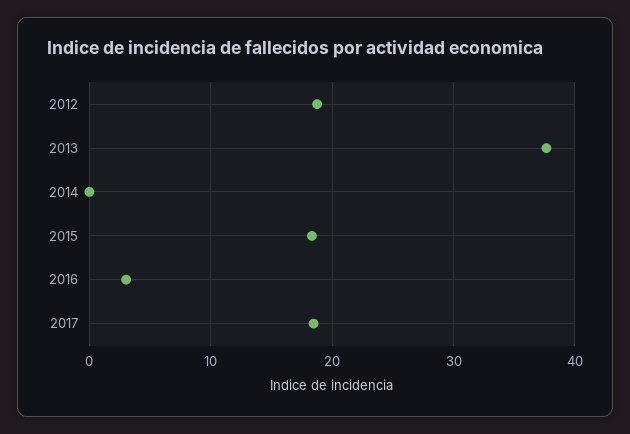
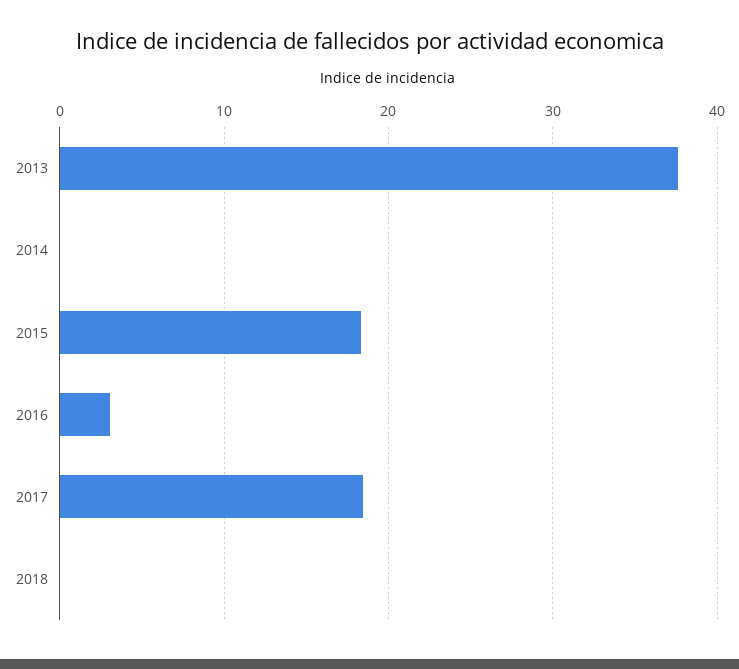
2012: 19 -> none
2018: none -> 0

